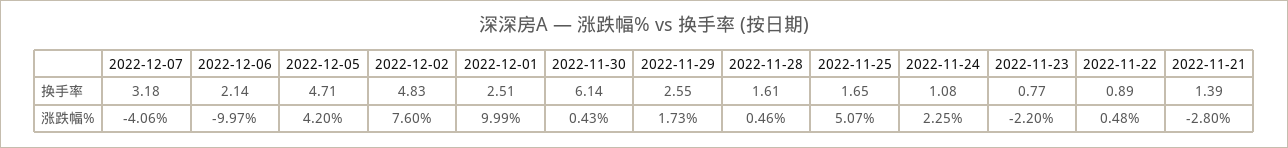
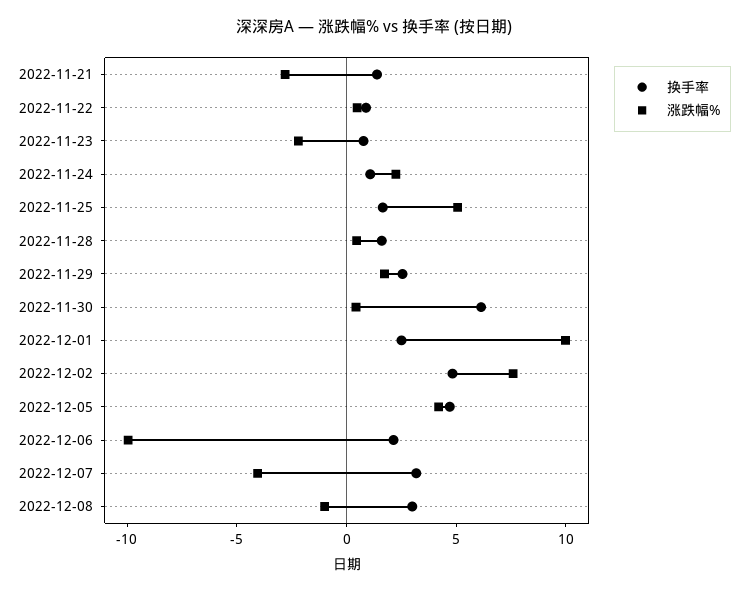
换手率, 2022-12-08: none -> 3
涨跌幅%, 2022-12-08: none -> -1

